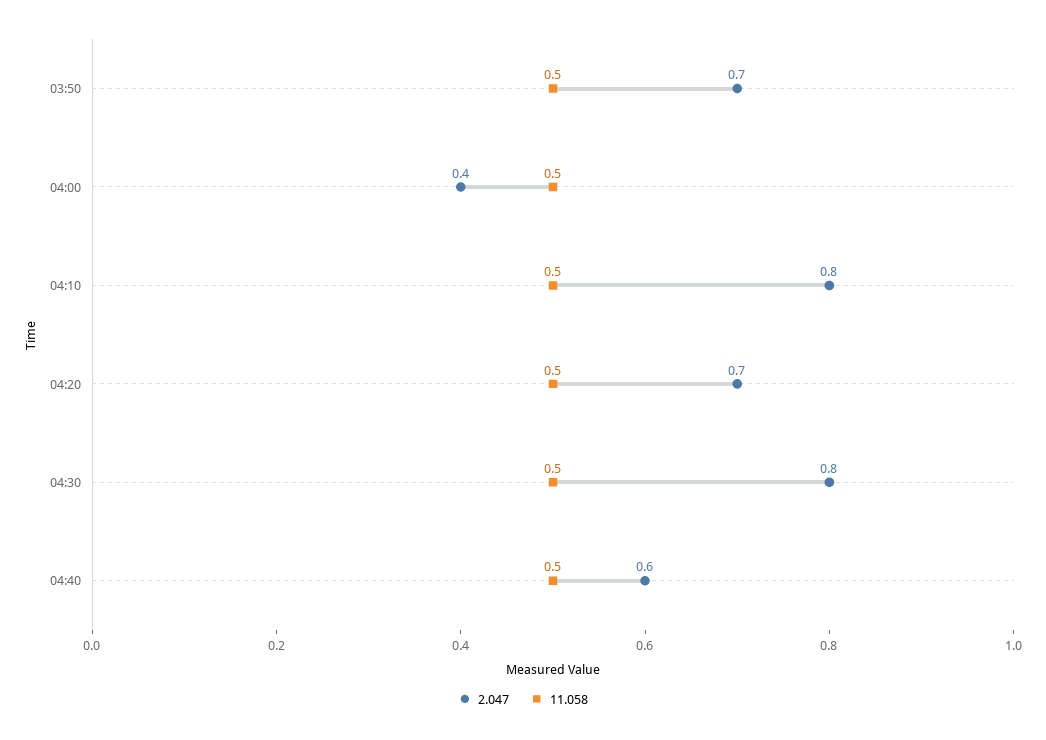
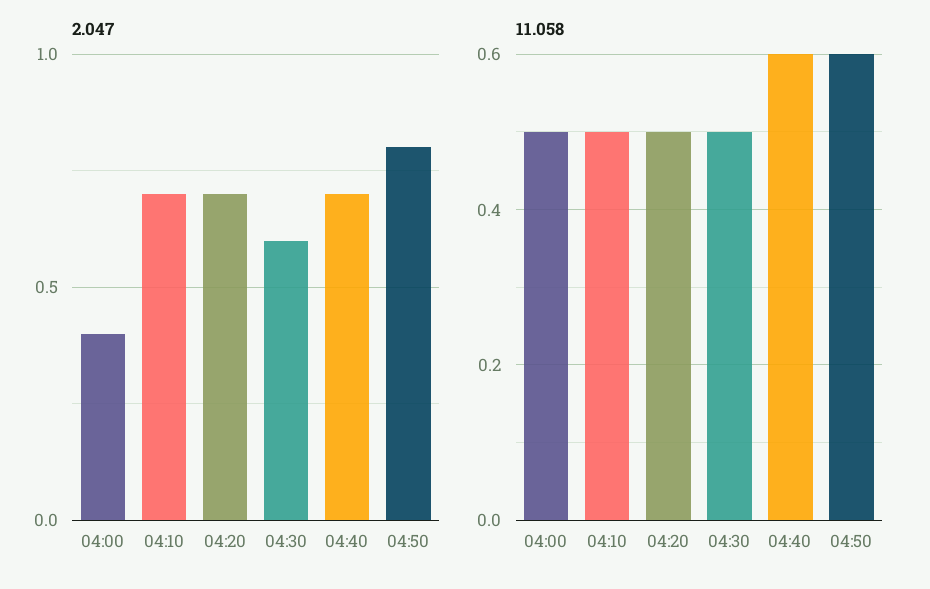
2.047, 03:50: 0.7 -> none
11.058, 03:50: 0.5 -> none
2.047, 04:10: 0.8 -> 0.7
2.047, 04:30: 0.8 -> 0.6
2.047, 04:40: 0.6 -> 0.7
11.058, 04:40: 0.5 -> 0.6
2.047, 04:50: none -> 0.8
11.058, 04:50: none -> 0.6

